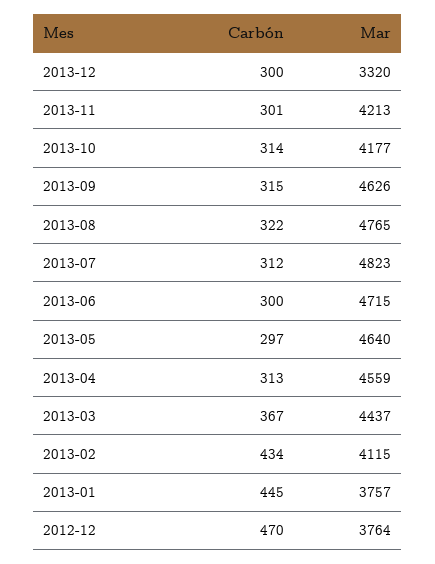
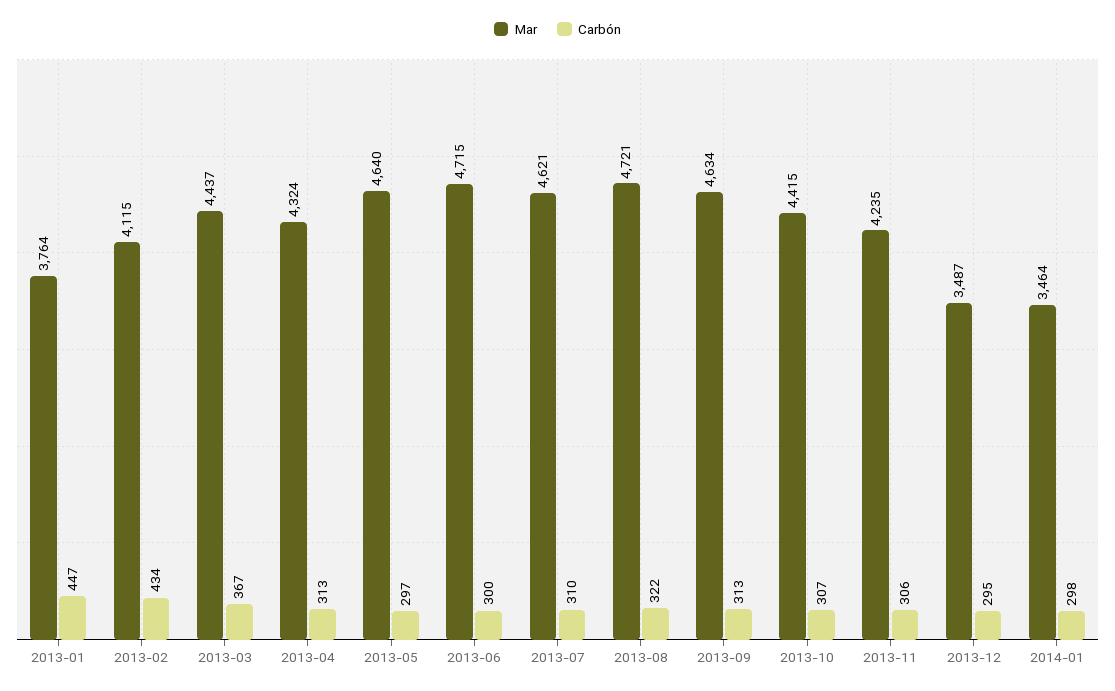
Carbón, 2013-12: 300 -> 295
Mar, 2013-12: 3320 -> 3487
Carbón, 2013-11: 301 -> 306
Mar, 2013-11: 4213 -> 4235
Carbón, 2013-10: 314 -> 307
Mar, 2013-10: 4177 -> 4415
Carbón, 2013-09: 315 -> 313
Mar, 2013-09: 4626 -> 4634
Mar, 2013-08: 4765 -> 4721
Carbón, 2013-07: 312 -> 310
Mar, 2013-07: 4823 -> 4621
Mar, 2013-04: 4559 -> 4324
Carbón, 2013-01: 445 -> 447
Mar, 2013-01: 3757 -> 3764
Carbón, 2012-12: 470 -> none
Mar, 2012-12: 3764 -> none
Mar, 2014-01: none -> 3464
Carbón, 2014-01: none -> 298

